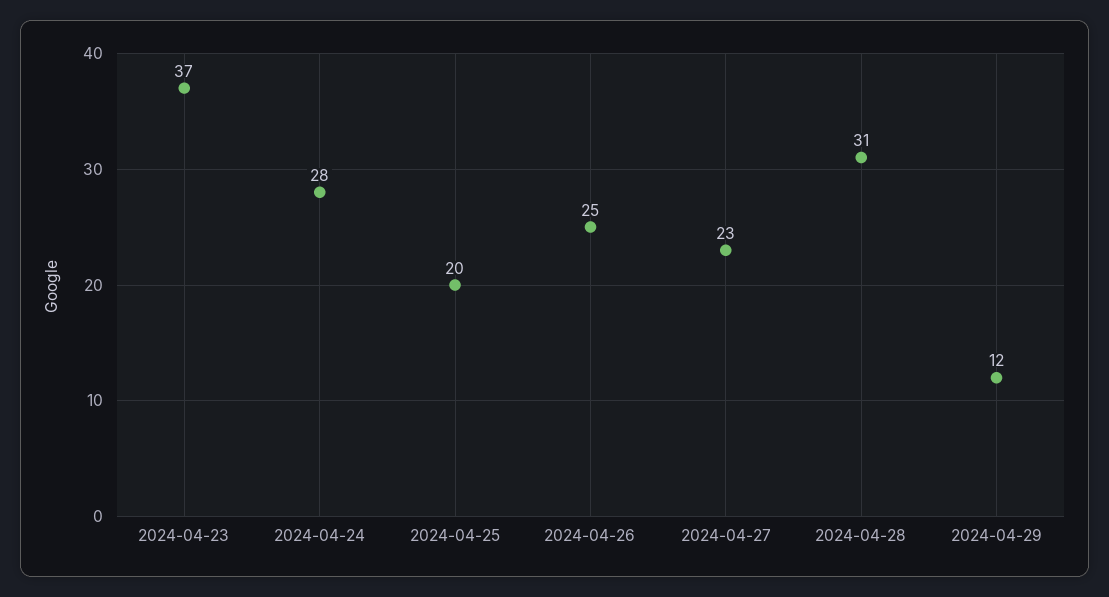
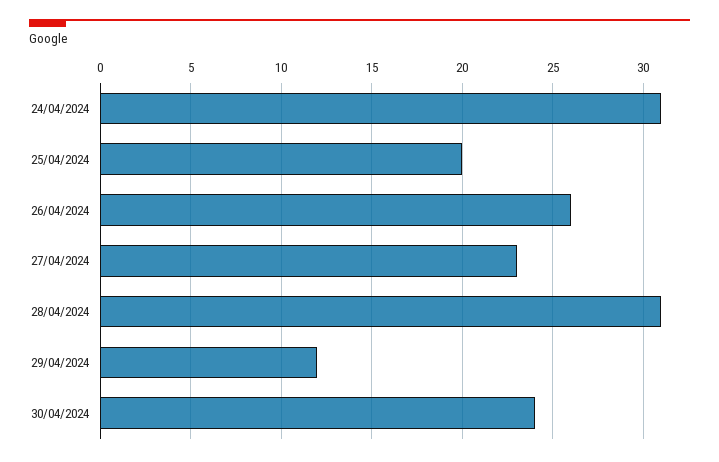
2024-04-23: 37 -> none
2024-04-24: 28 -> 31
2024-04-26: 25 -> 26
30/04/2024: none -> 24

